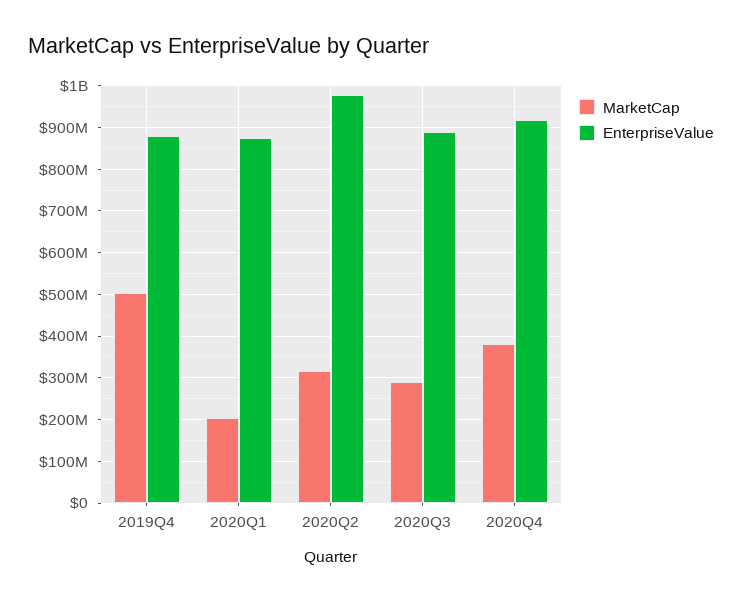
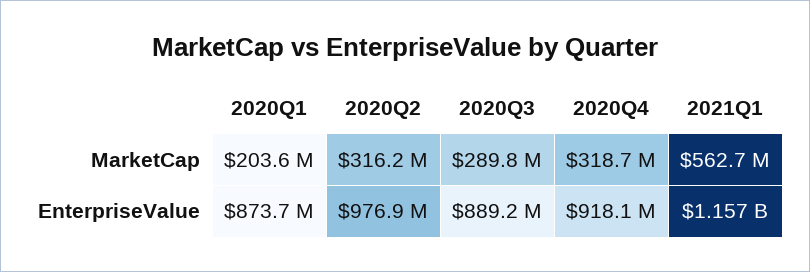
MarketCap, 2019Q4: 500000000 -> none
EnterpriseValue, 2019Q4: 880000000 -> none
MarketCap, 2020Q4: 380000000 -> 318700000
MarketCap, 2021Q1: none -> 562700000
EnterpriseValue, 2021Q1: none -> 1157000000

